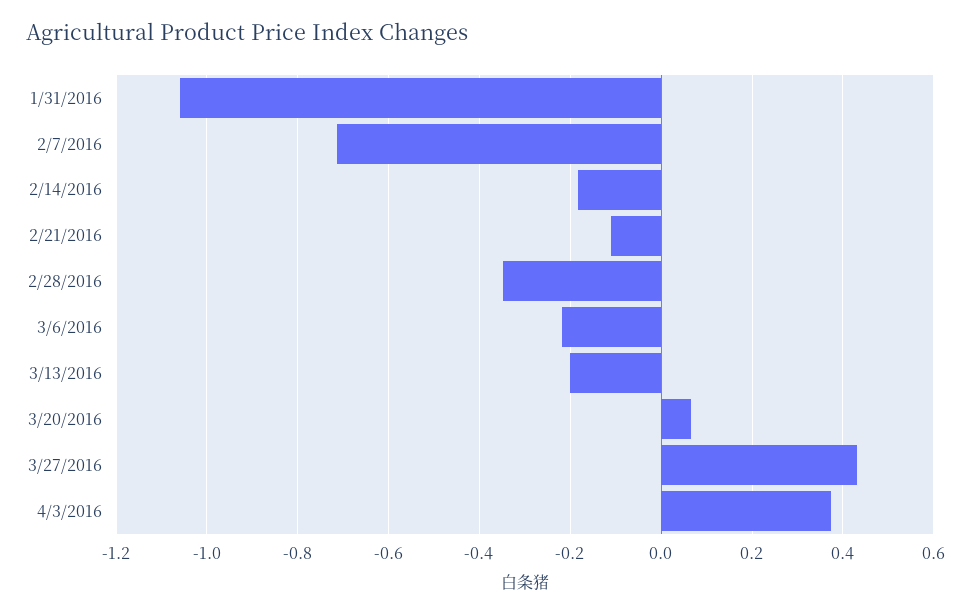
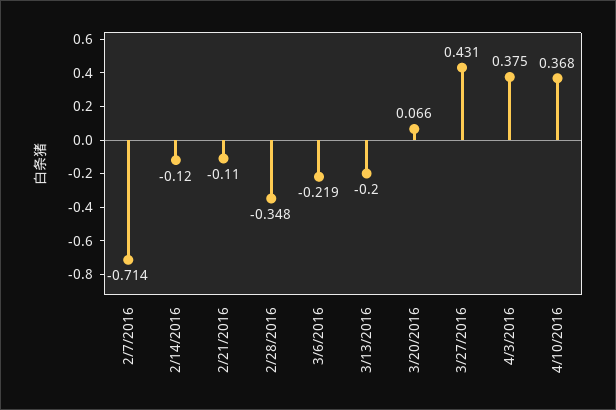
1/31/2016: -1.06 -> none
2/14/2016: -0.18 -> -0.12
4/10/2016: none -> 0.368

